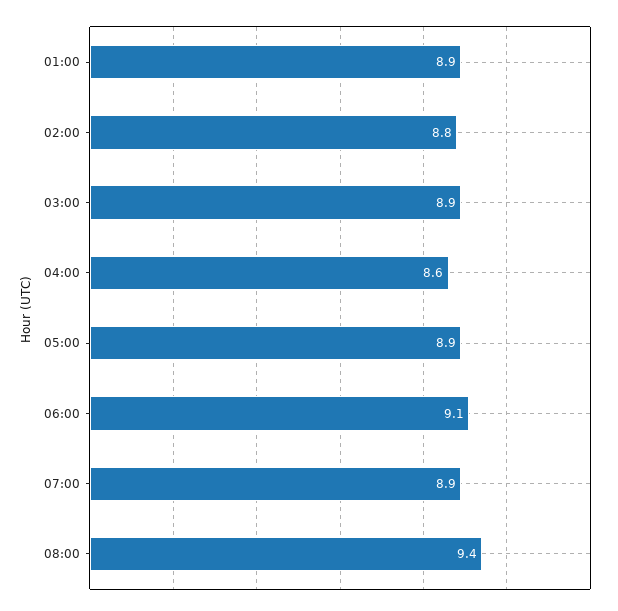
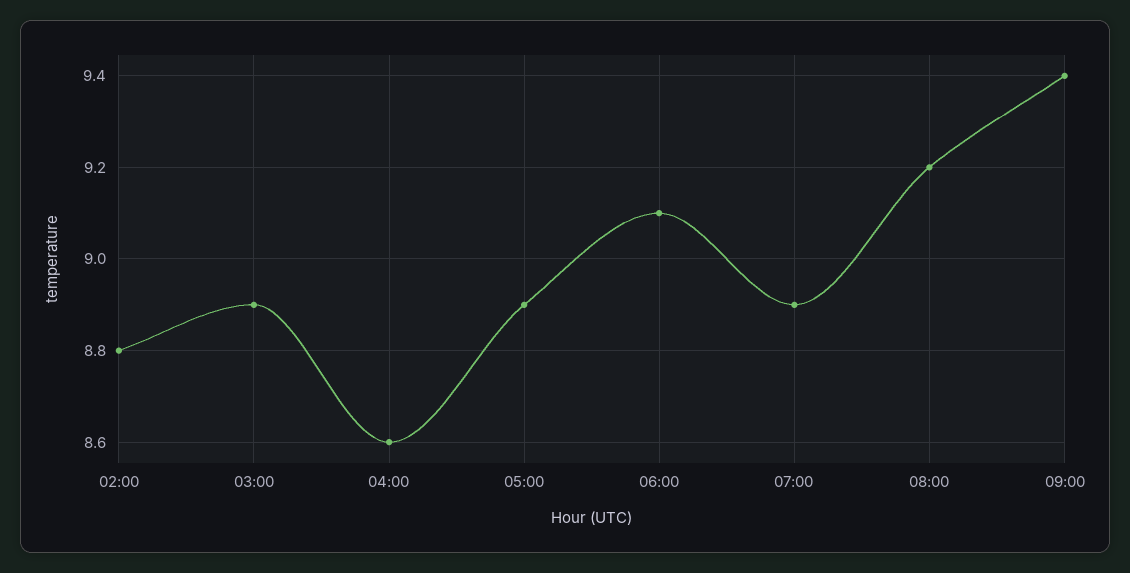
01:00: 8.9 -> none
08:00: 9.4 -> 9.2
09:00: none -> 9.4

